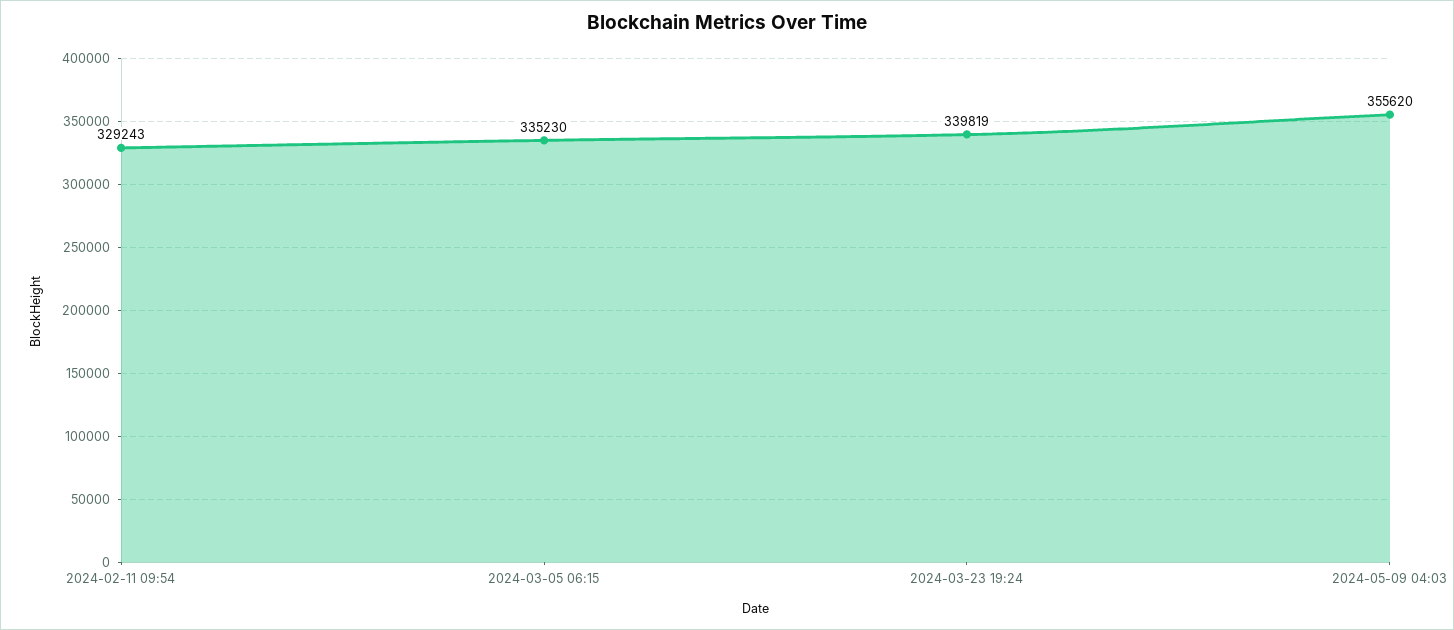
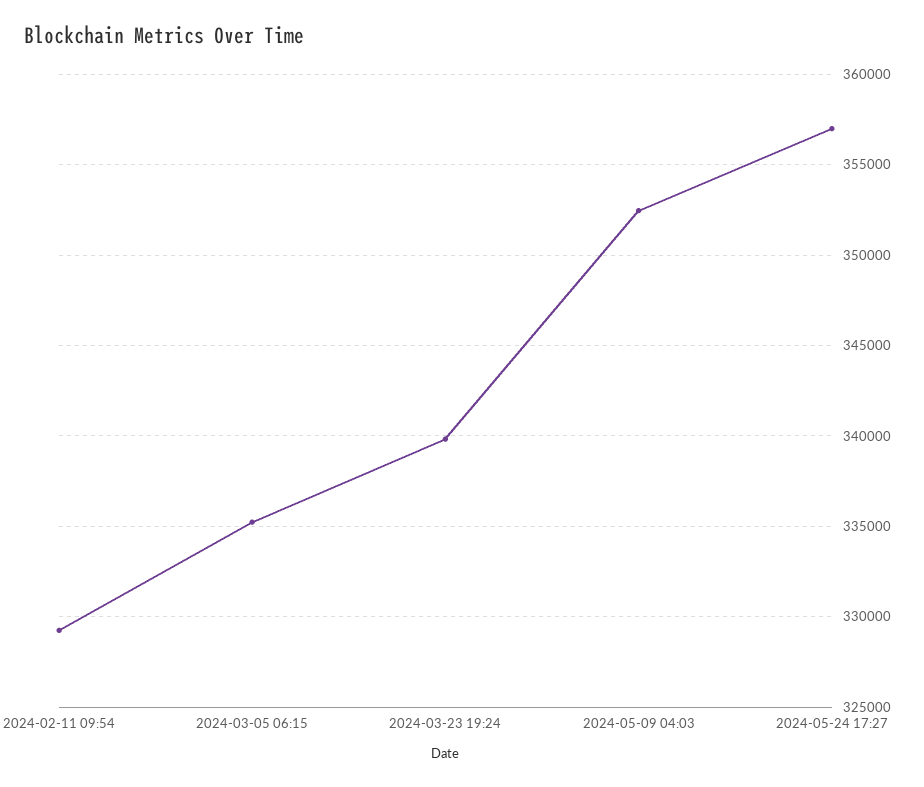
2024-05-09 04:03: 355620 -> 352500
2024-05-24 17:27: none -> 357000

